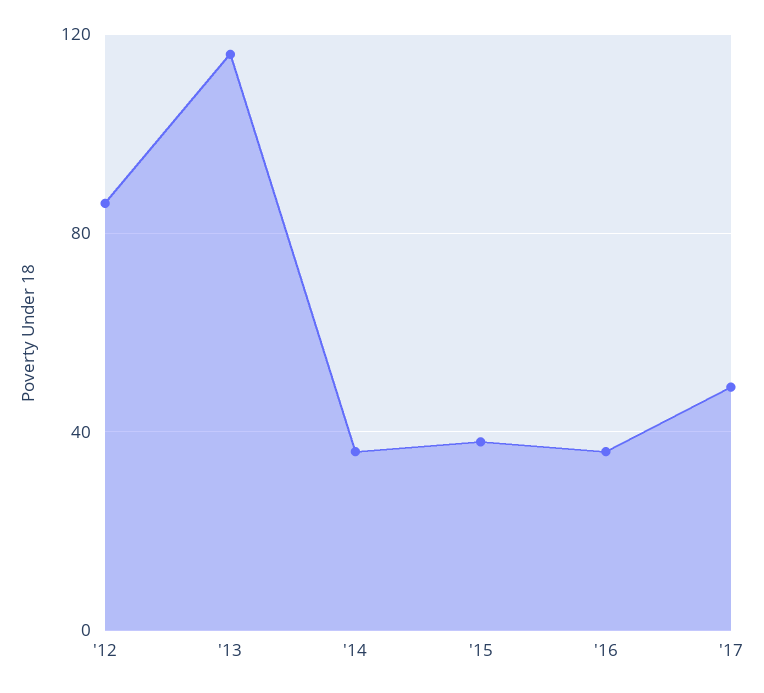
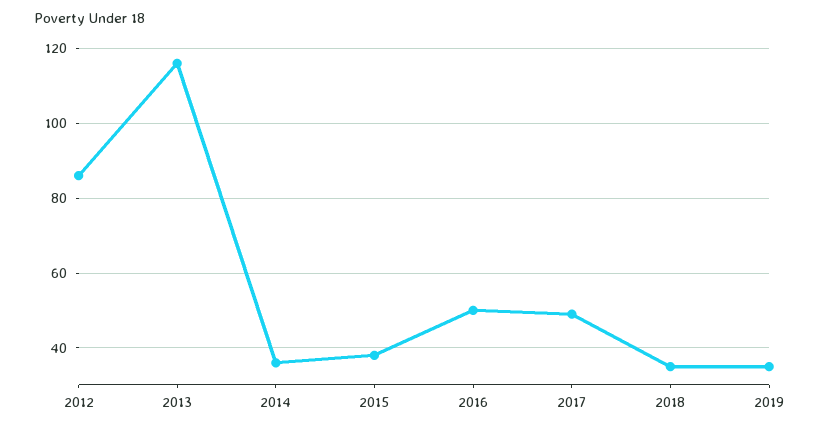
'16: 35 -> 50
2018: none -> 35
2019: none -> 35

